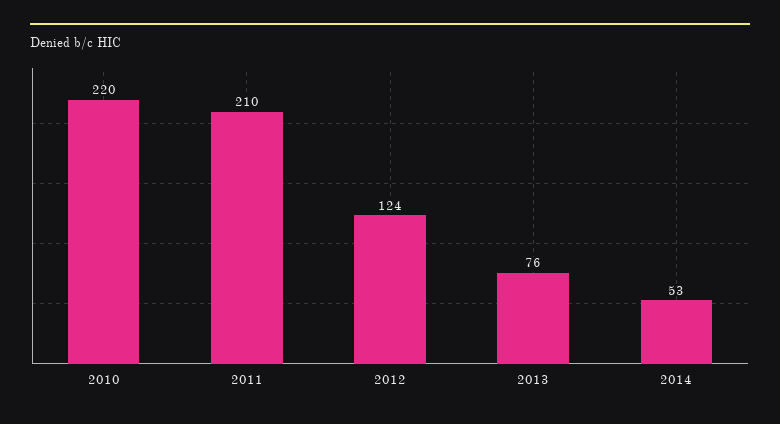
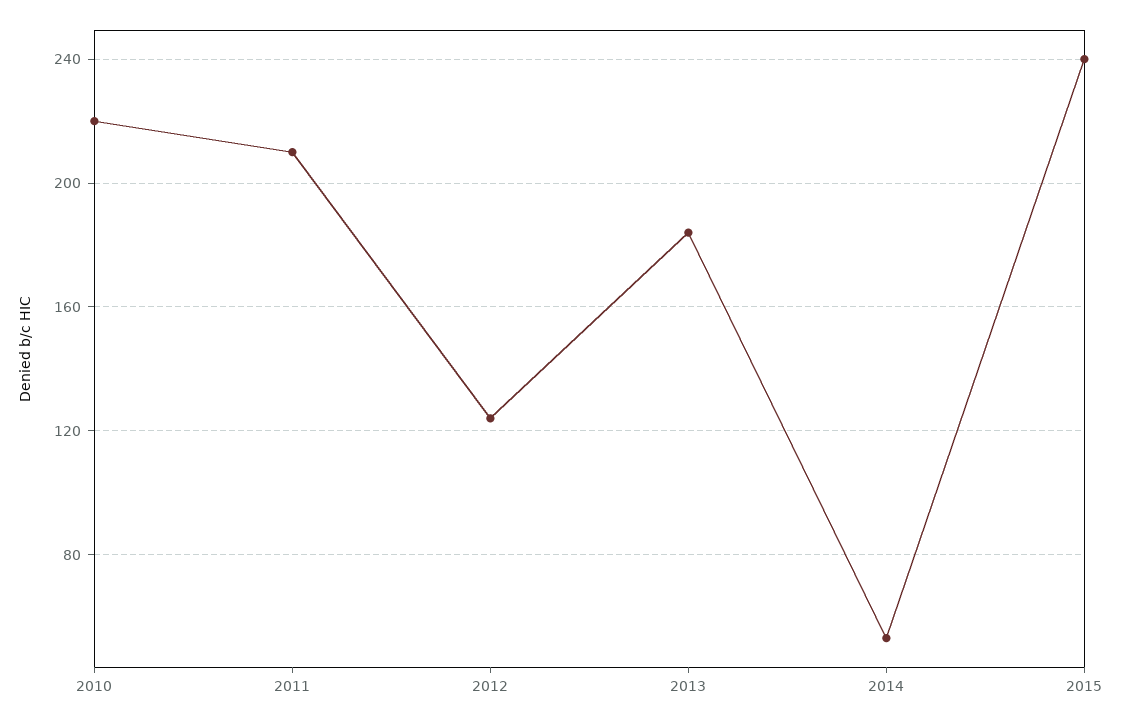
2013: 76 -> 185
2015: none -> 240

